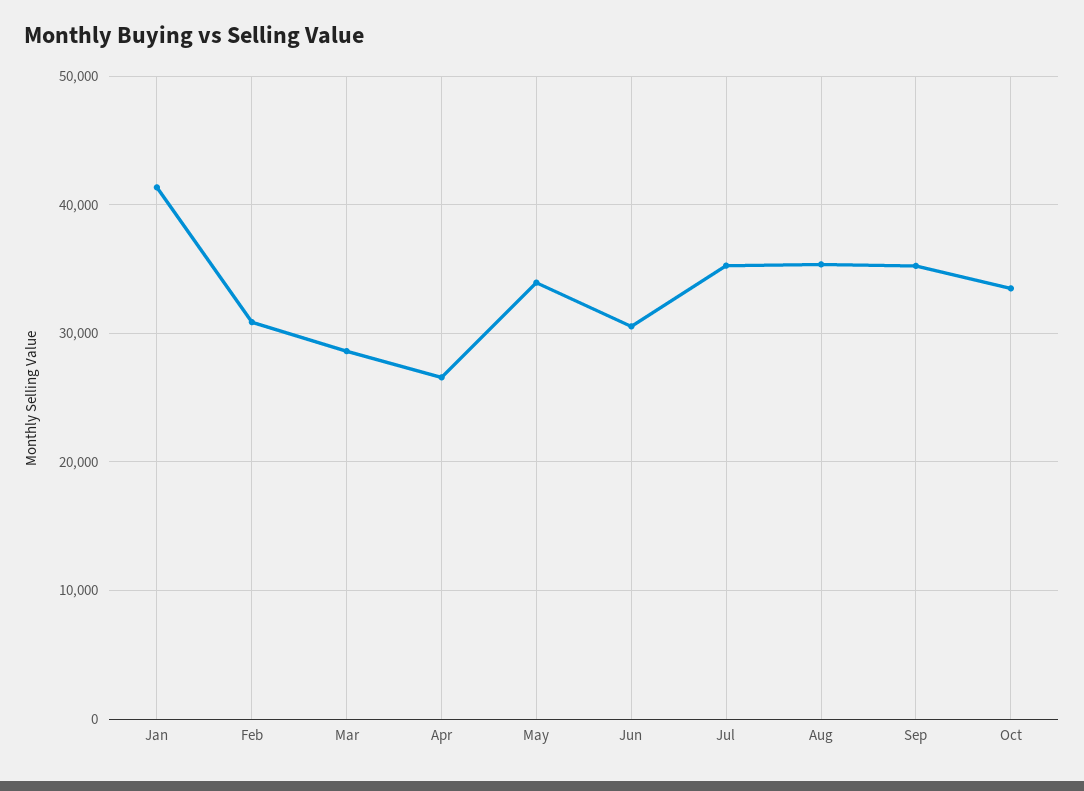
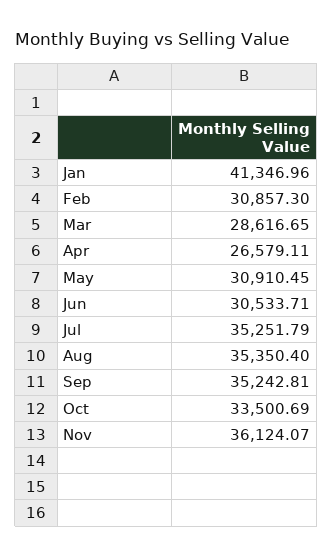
May: 34000 -> 30910.45
Nov: none -> 36124.07

